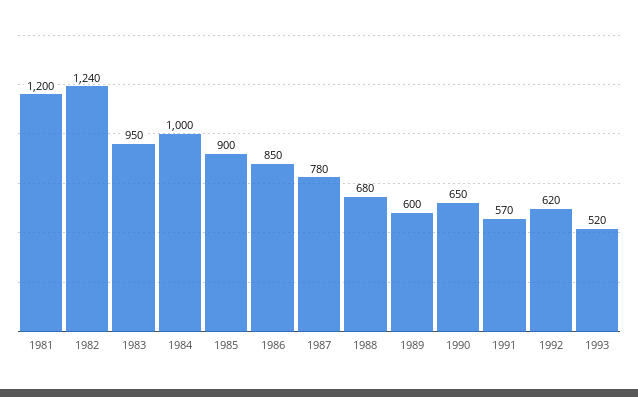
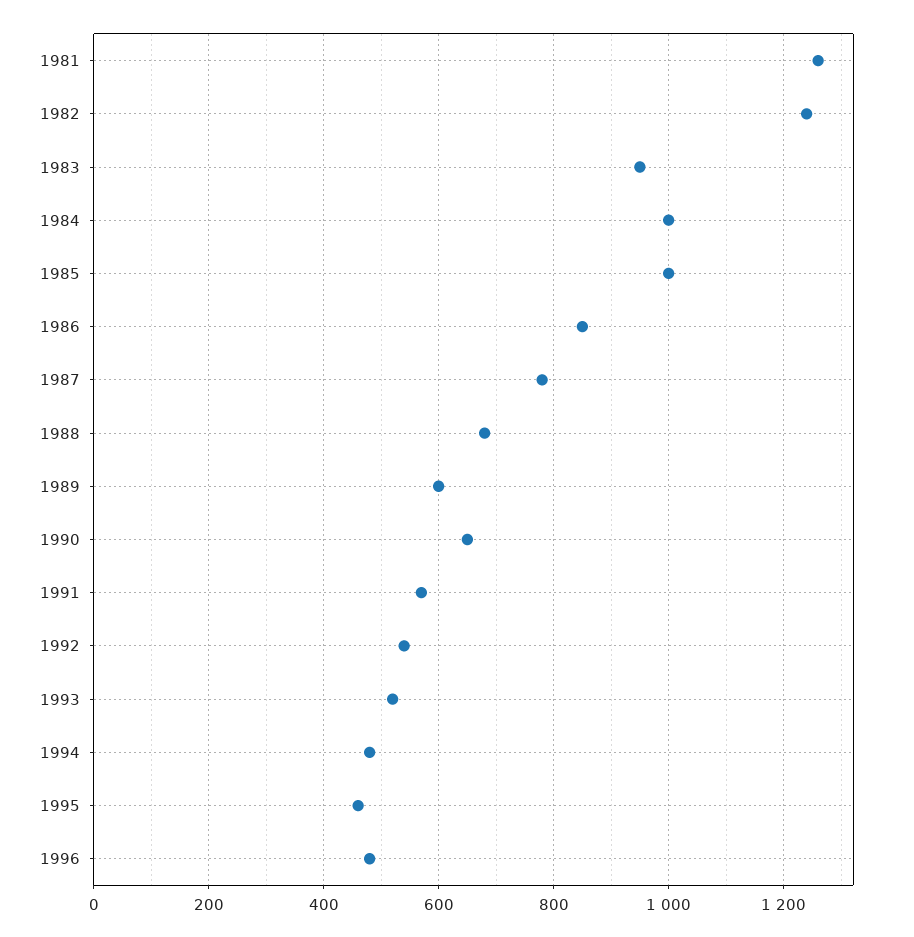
1981: 1200 -> 1260
1985: 900 -> 1000
1992: 620 -> 540
1994: none -> 480
1995: none -> 460
1996: none -> 480

